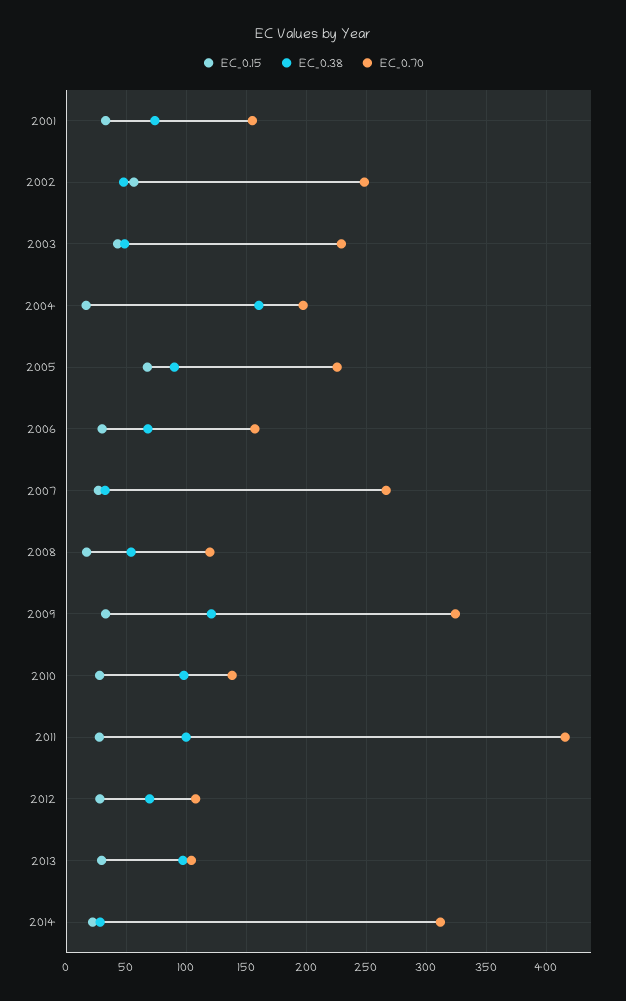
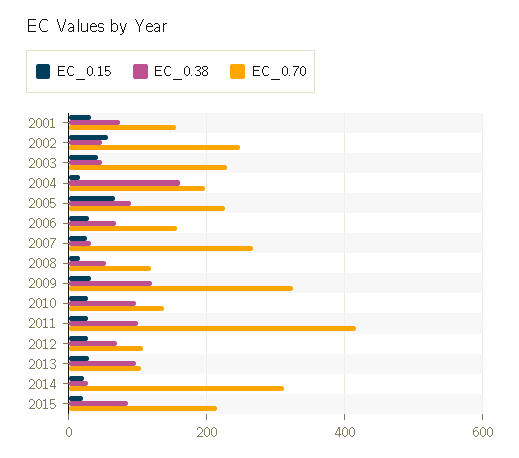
EC_0.15, 2015: none -> 20
EC_0.38, 2015: none -> 80
EC_0.70, 2015: none -> 220

